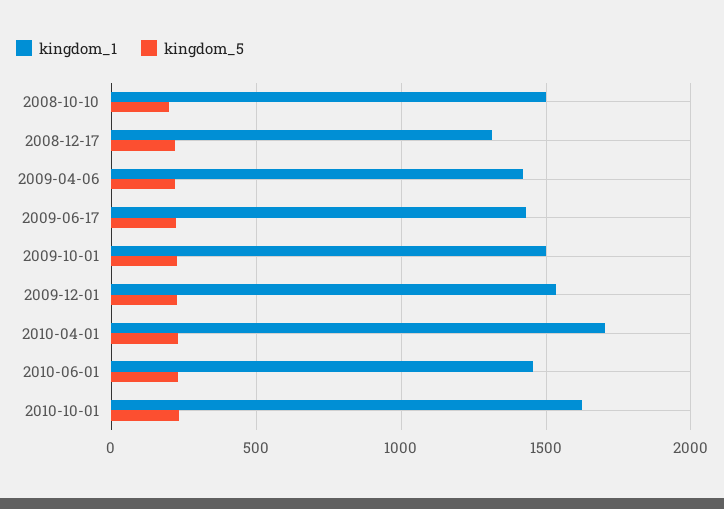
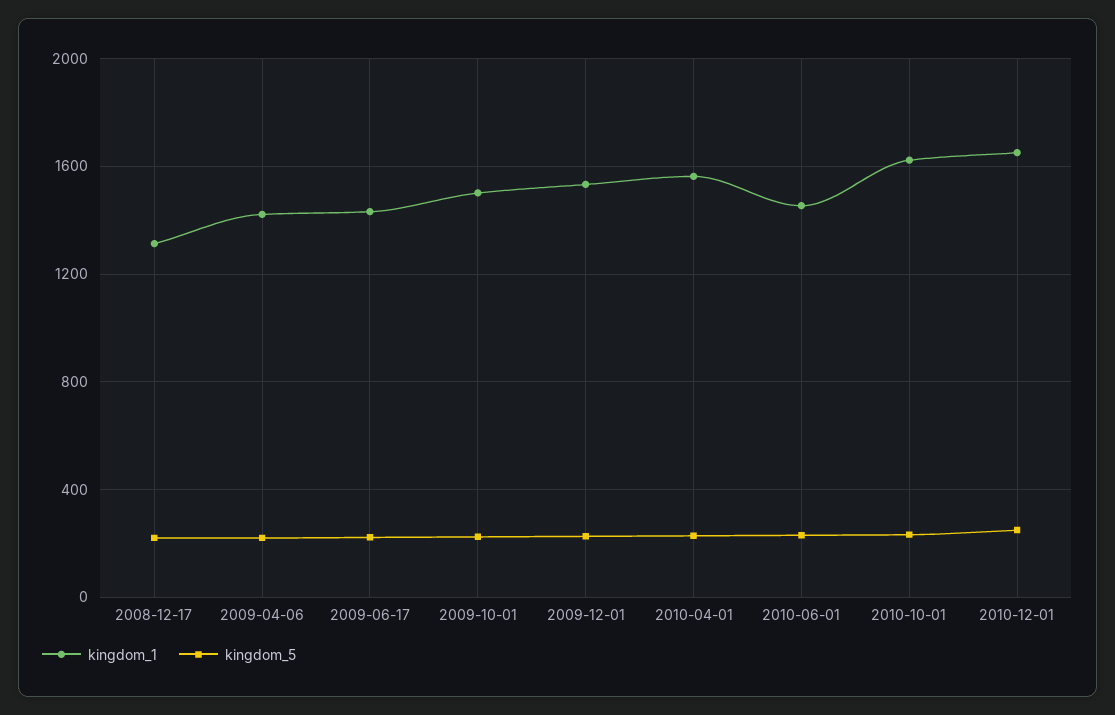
kingdom_1, 2008-10-10: 1500 -> none
kingdom_5, 2008-10-10: 200 -> none
kingdom_1, 2010-04-01: 1700 -> 1550
kingdom_1, 2010-12-01: none -> 1650
kingdom_5, 2010-12-01: none -> 250

